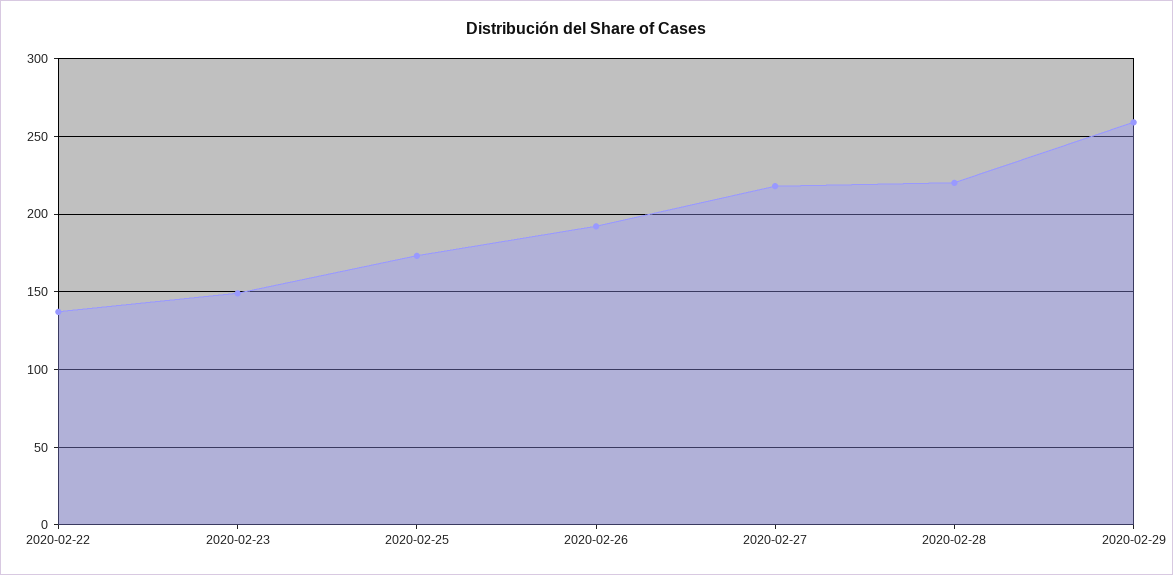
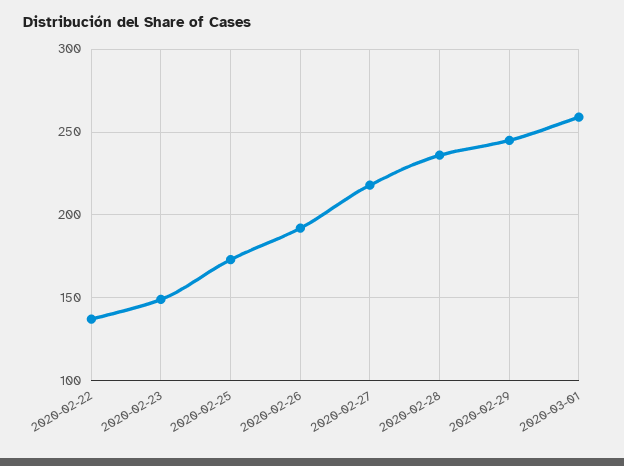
2020-02-28: 220 -> 235
2020-02-29: 260 -> 245
2020-03-01: none -> 260

